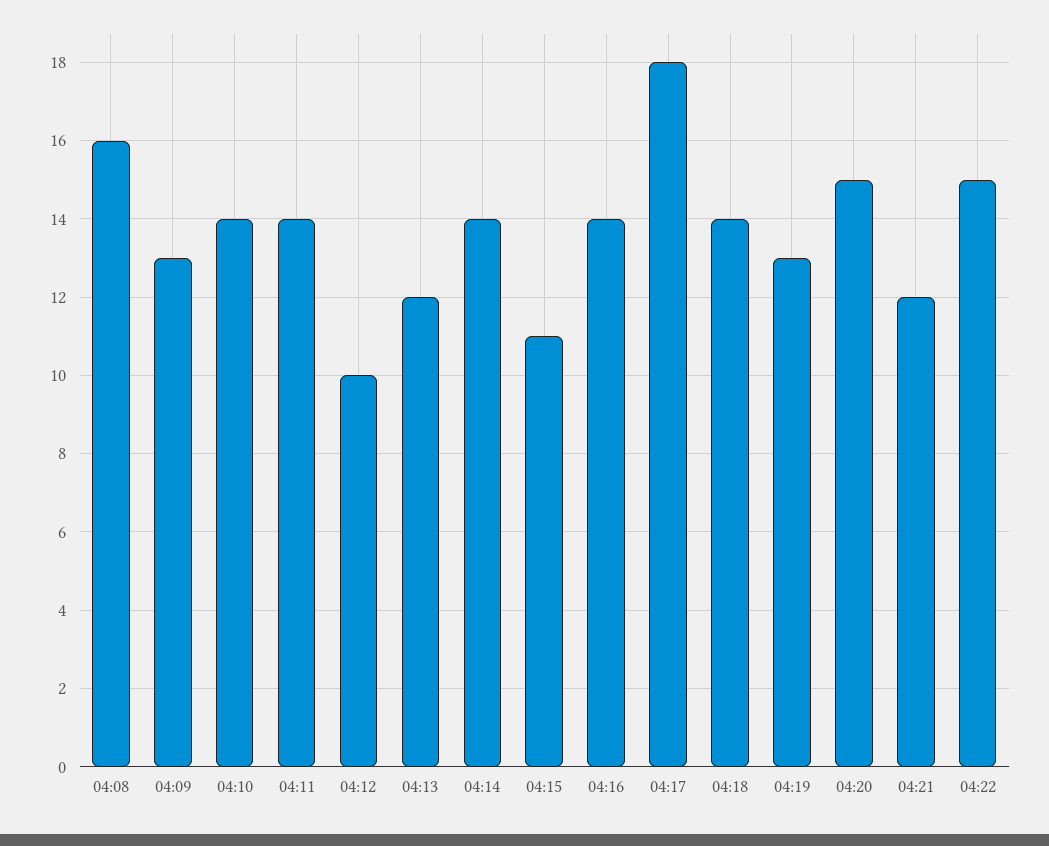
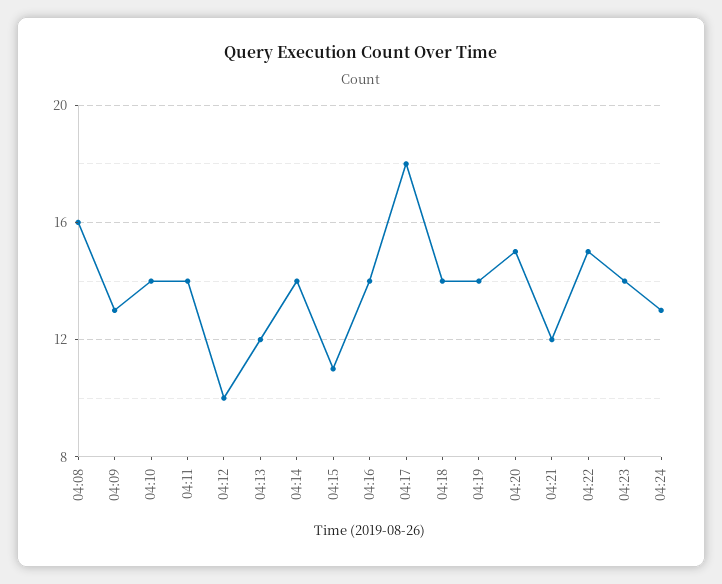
04:19: 13 -> 14
04:23: none -> 14
04:24: none -> 13

